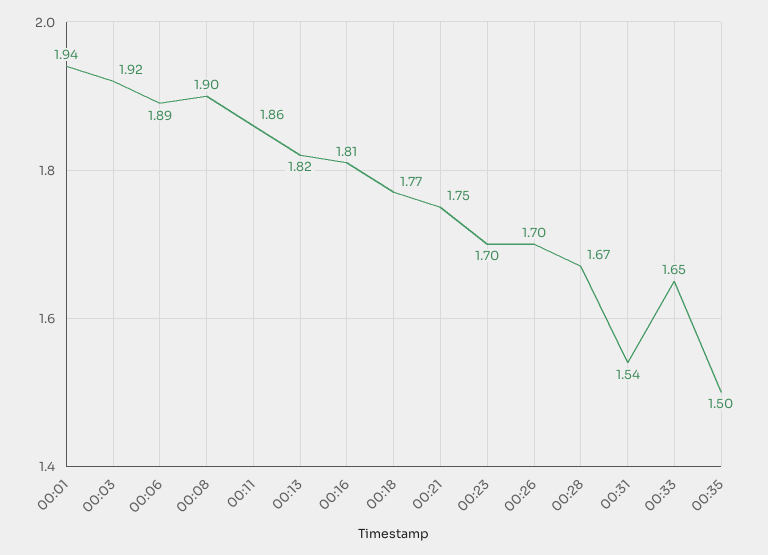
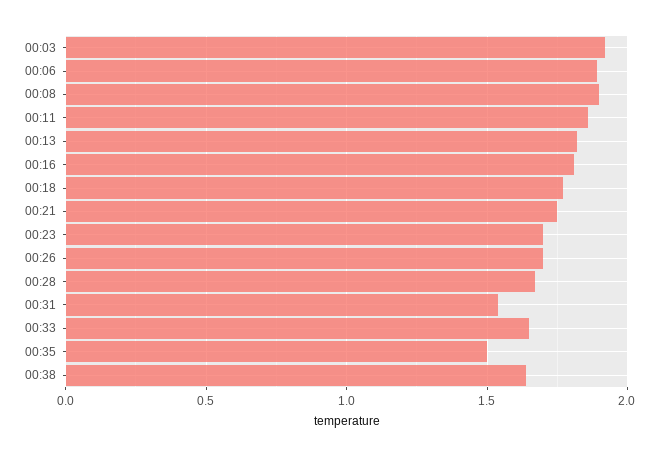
00:01: 1.94 -> none
00:38: none -> 1.65

